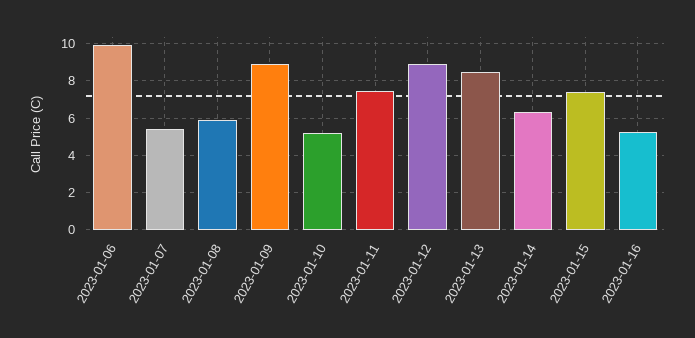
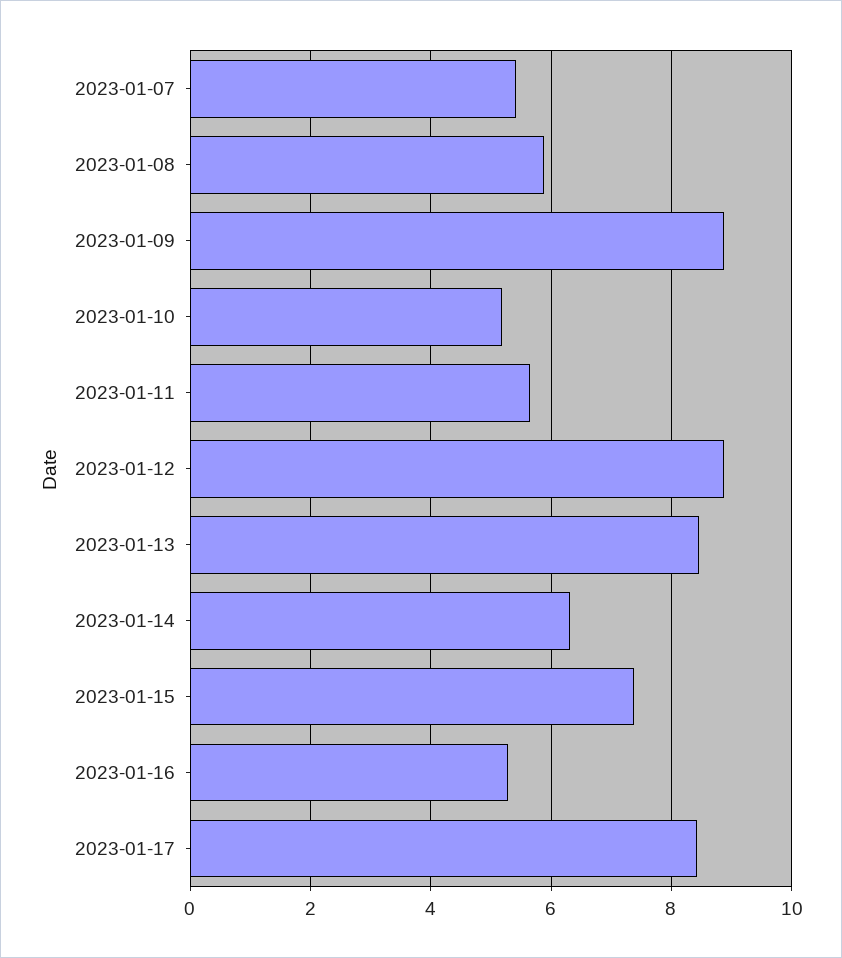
2023-01-06: 10 -> none
2023-01-11: 7.5 -> 5.6
2023-01-17: none -> 8.4

